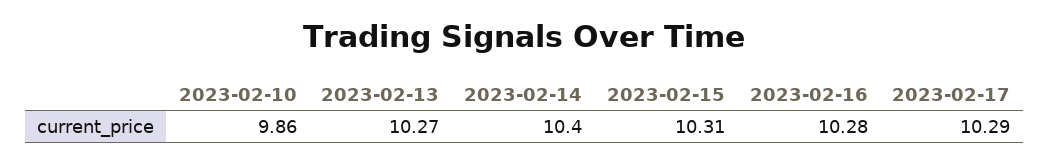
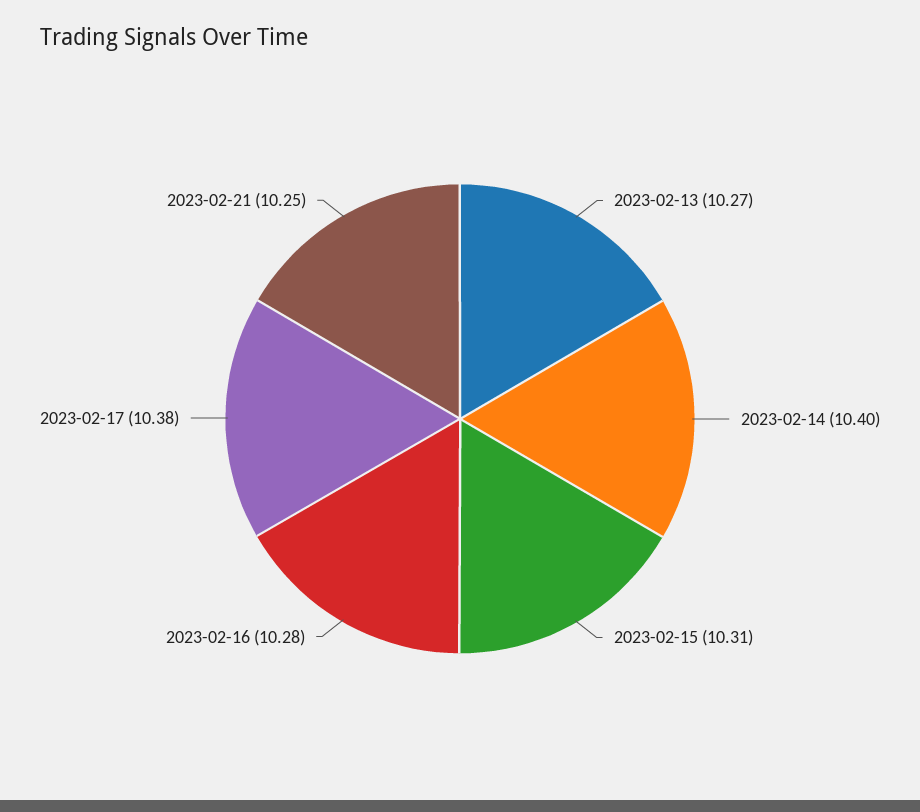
2023-02-10: 9.86 -> none
2023-02-17: 10.29 -> 10.38
2023-02-21: none -> 10.25

